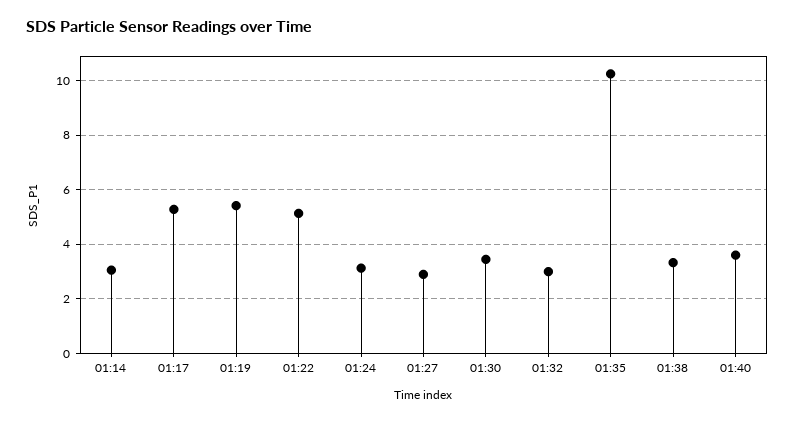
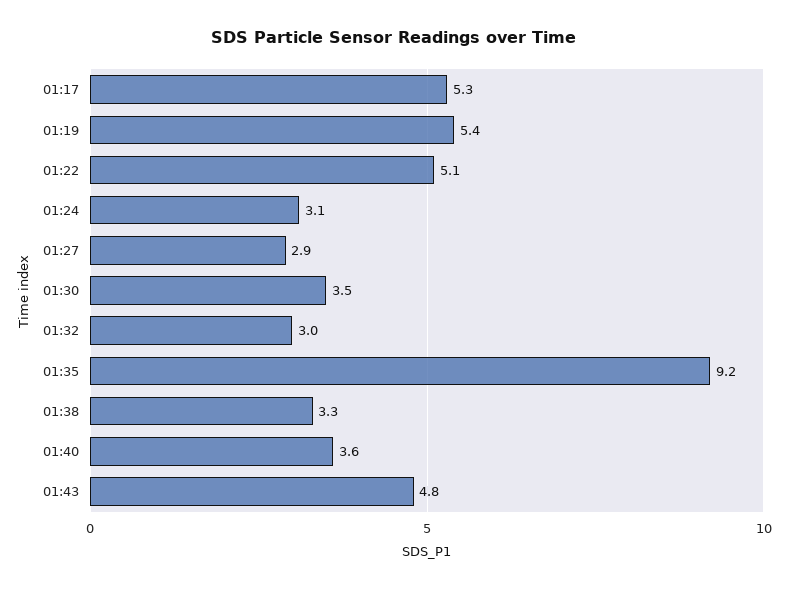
01:14: 3 -> none
01:35: 10.25 -> 9.2
01:43: none -> 4.8

